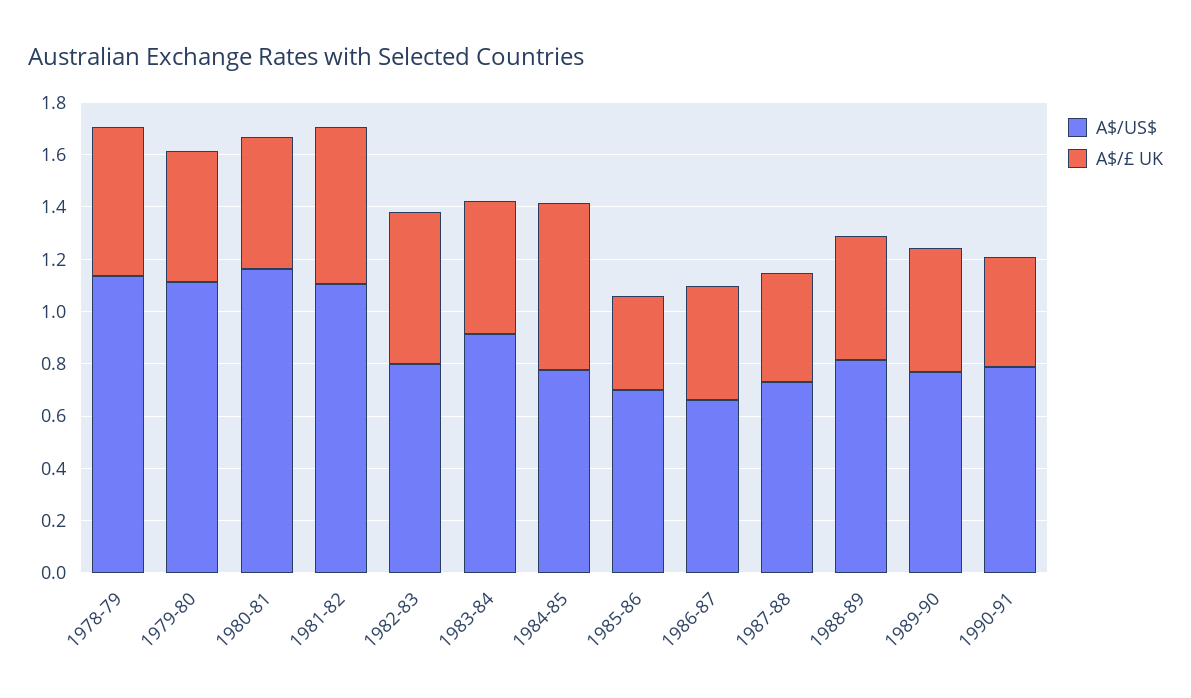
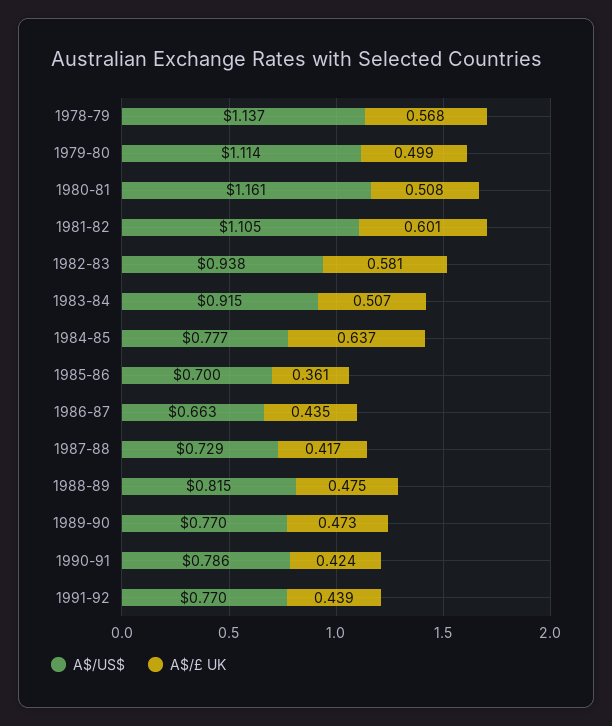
A$/US$, 1982-83: 0.8 -> 0.938
A$/US$, 1991-92: none -> 0.77
A$/£ UK, 1991-92: none -> 0.439

